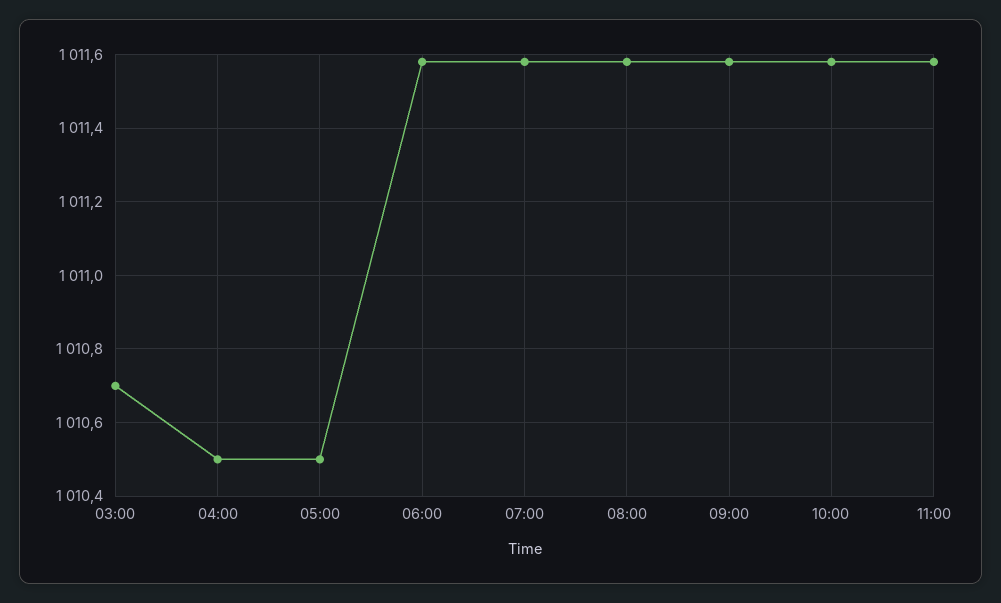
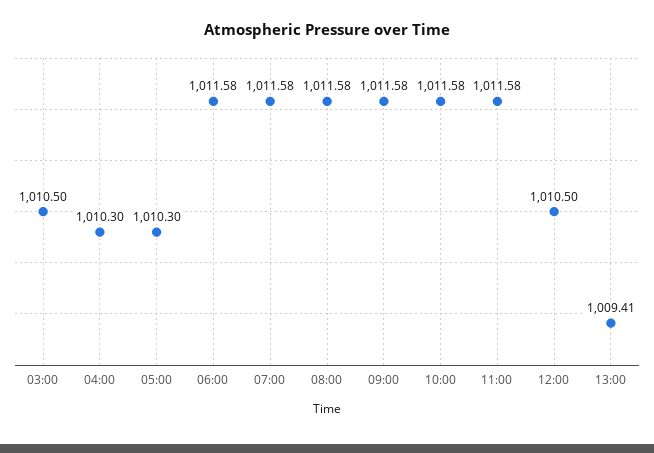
03:00: 1010.7 -> 1010.5
04:00: 1010.5 -> 1010.3
05:00: 1010.5 -> 1010.3
12:00: none -> 1010.5
13:00: none -> 1009.41

